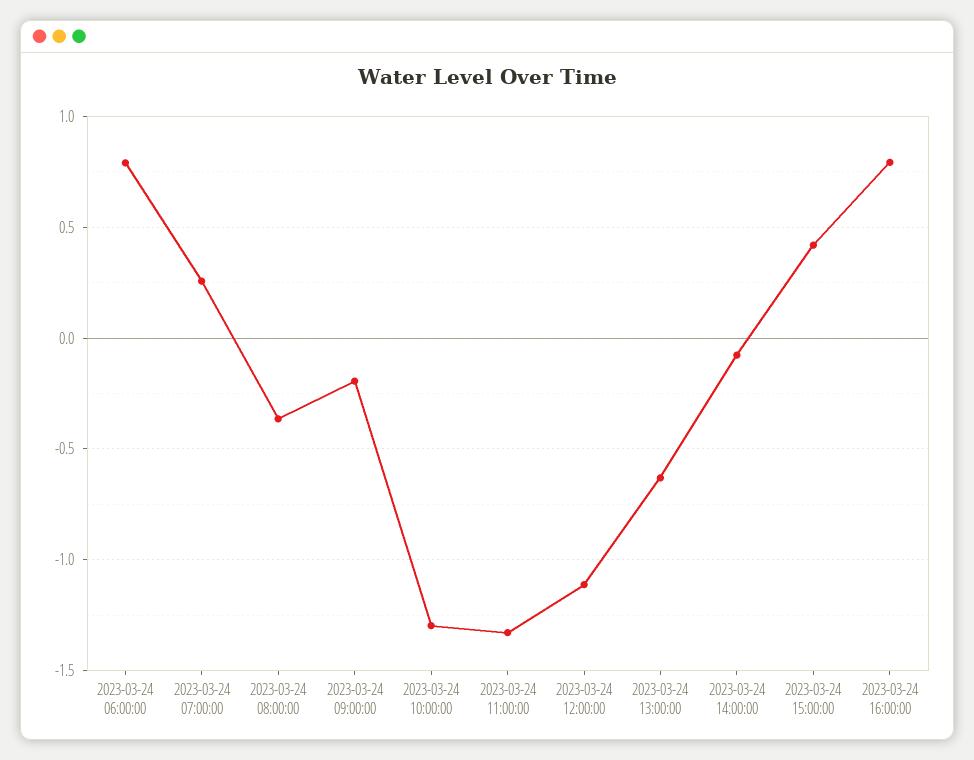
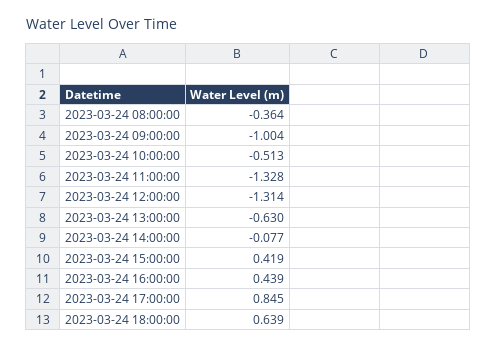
2023-03-24 06:00:00: 0.8 -> none
2023-03-24 07:00:00: 0.25 -> none
2023-03-24 09:00:00: -0.2 -> -1.004
2023-03-24 10:00:00: -1.3 -> -0.513
2023-03-24 12:00:00: -1.1 -> -1.314
2023-03-24 16:00:00: 0.8 -> 0.439
2023-03-24 17:00:00: none -> 0.845
2023-03-24 18:00:00: none -> 0.639

